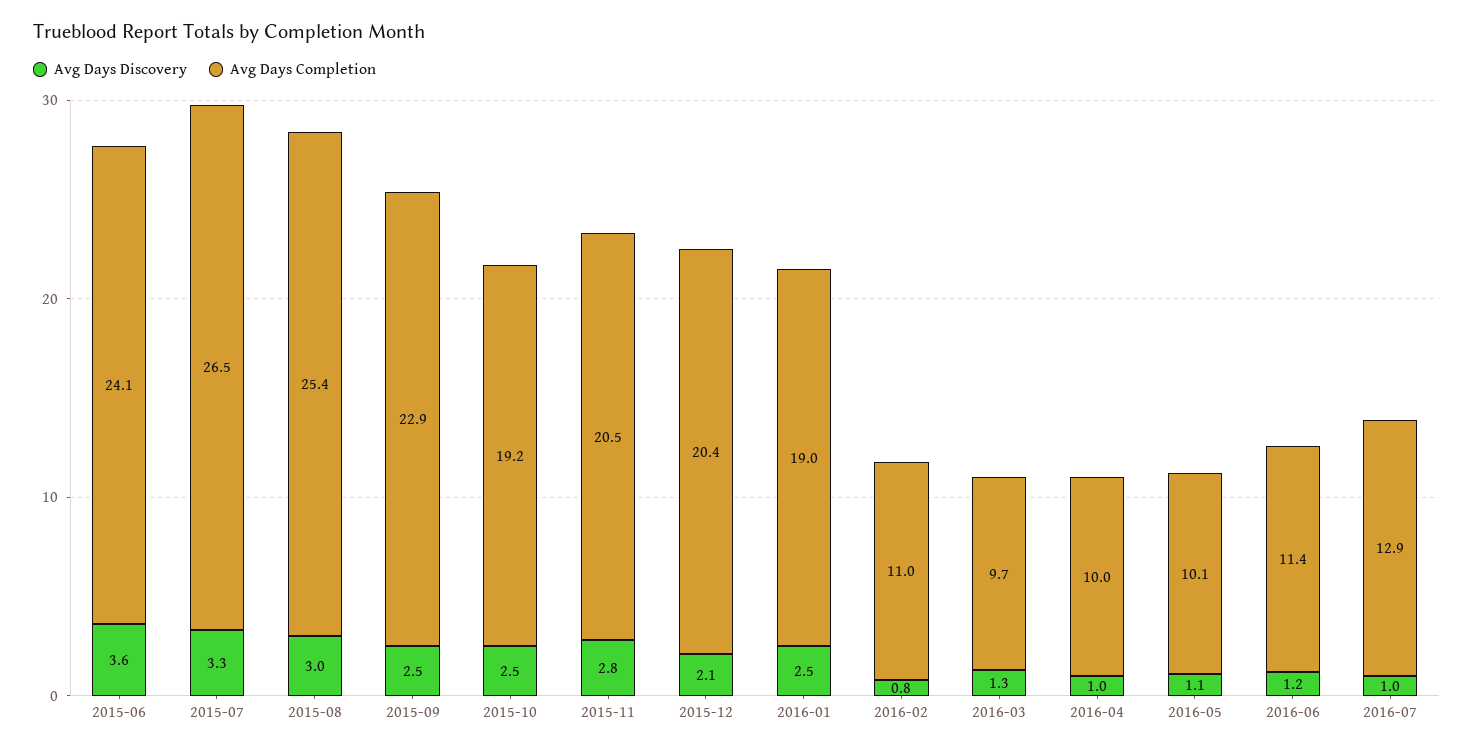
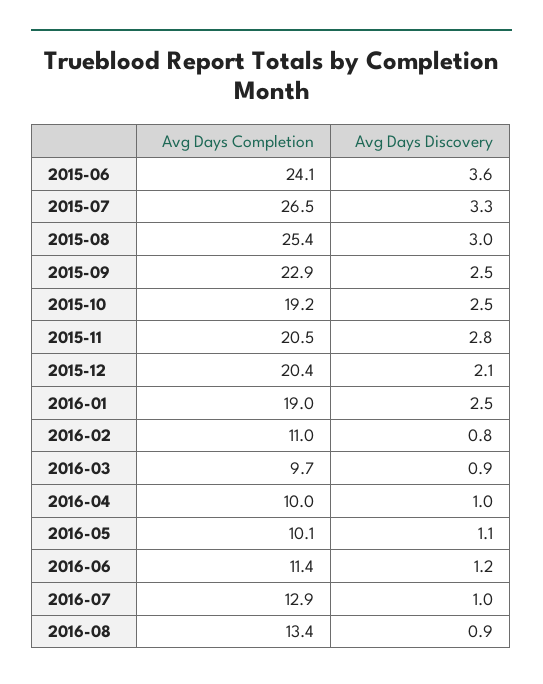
Avg Days Discovery, 2016-03: 1.3 -> 0.9
Avg Days Completion, 2016-08: none -> 13.4
Avg Days Discovery, 2016-08: none -> 0.9

